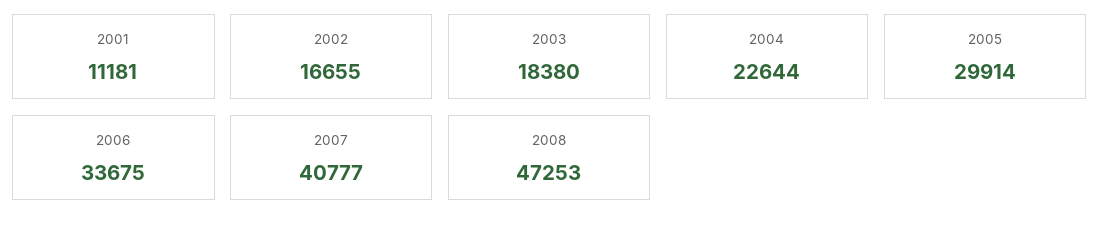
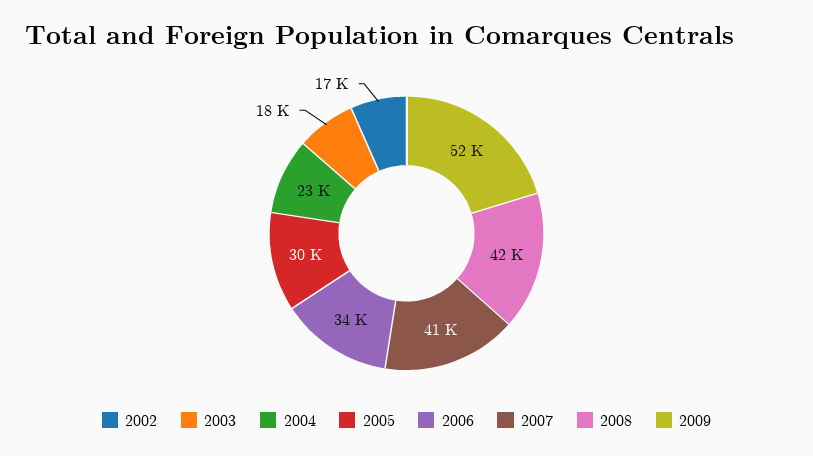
2001: 11181 -> none
2008: 47253 -> 42000
2009: none -> 52000

